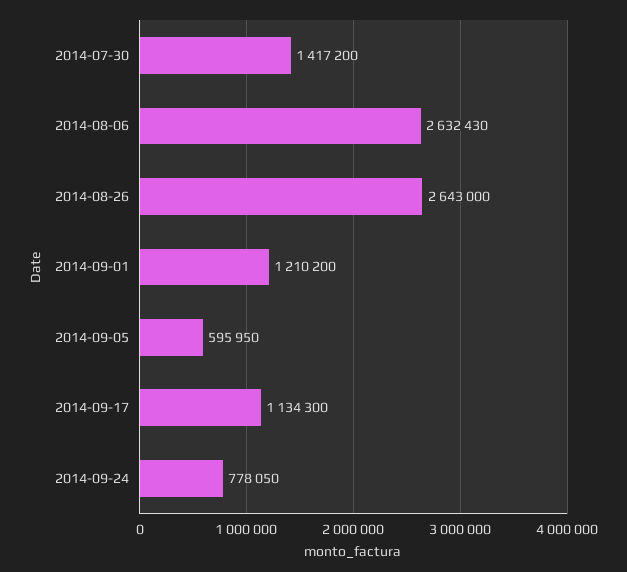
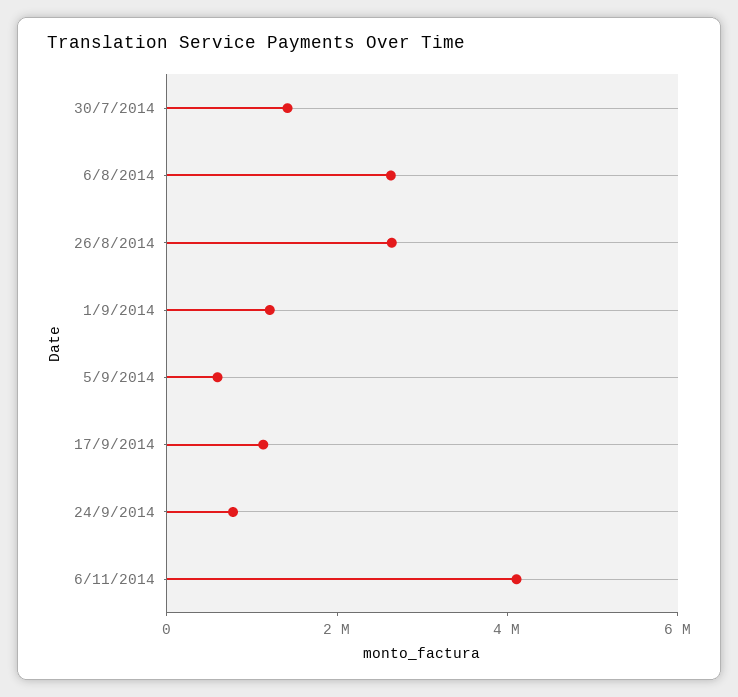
6/11/2014: none -> 4000000

